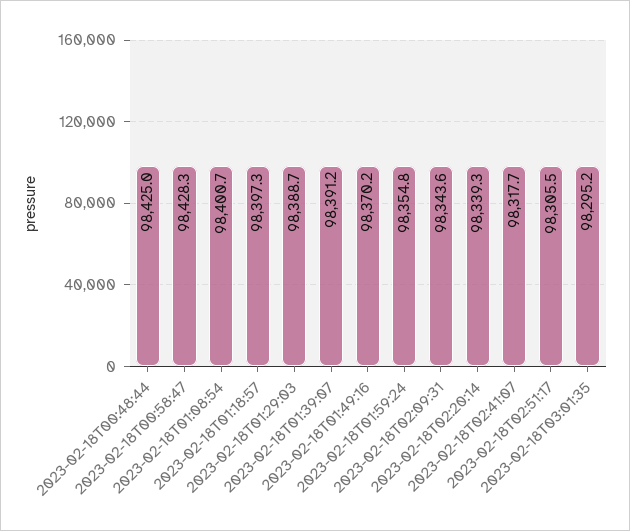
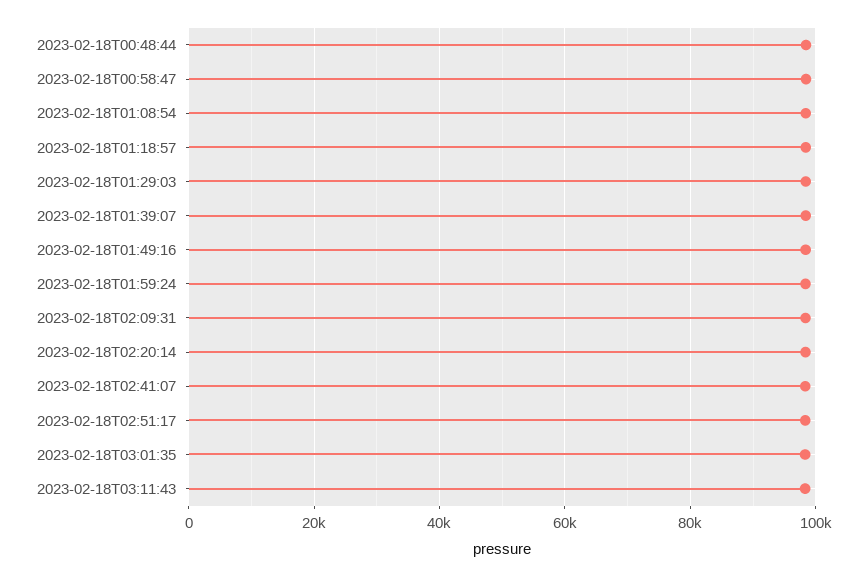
2023-02-18T03:11:43: none -> 98000

